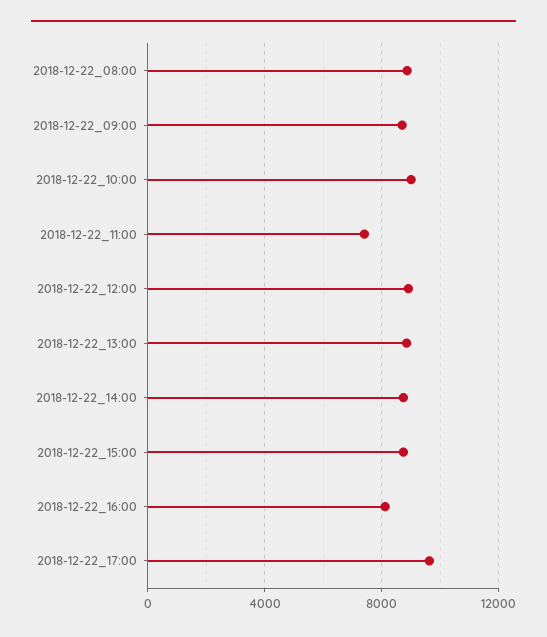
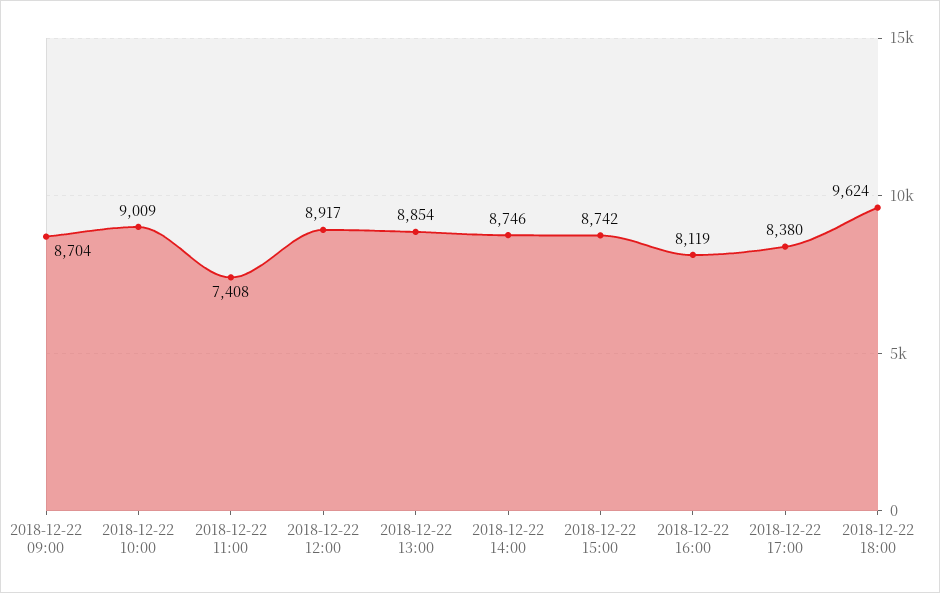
2018-12-22_08:00: 9000 -> none
2018-12-22_17:00: 9500 -> 8380
2018-12-22 18:00: none -> 9624

